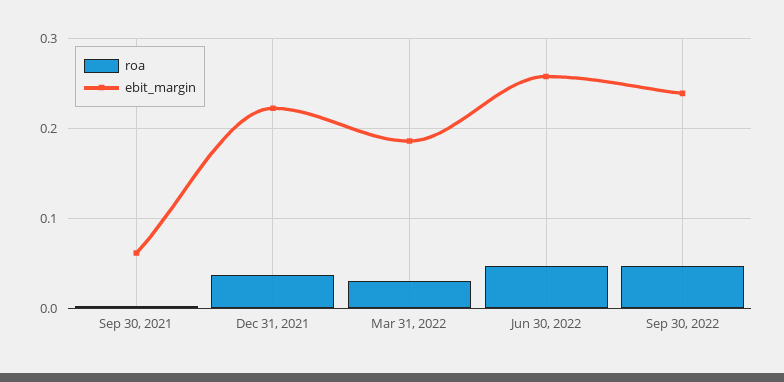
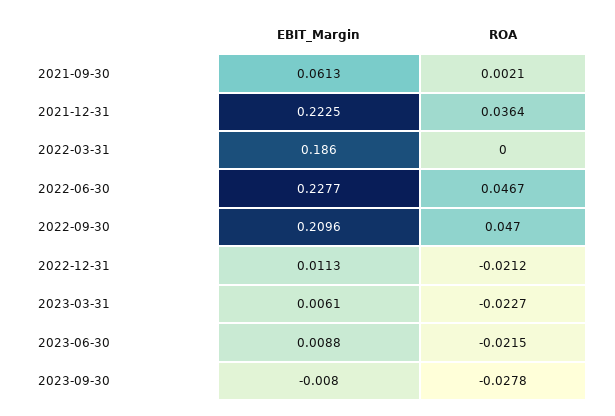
roa, Mar 31, 2022: 0.03 -> 0
ebit_margin, Jun 30, 2022: 0.26 -> 0.2277
ebit_margin, Sep 30, 2022: 0.24 -> 0.2096
ebit_margin, 2022-12-31: none -> 0.0113
roa, 2022-12-31: none -> -0.0212
ebit_margin, 2023-03-31: none -> 0.0061
roa, 2023-03-31: none -> -0.0227
ebit_margin, 2023-06-30: none -> 0.0088
roa, 2023-06-30: none -> -0.0215
ebit_margin, 2023-09-30: none -> -0.008
roa, 2023-09-30: none -> -0.0278

